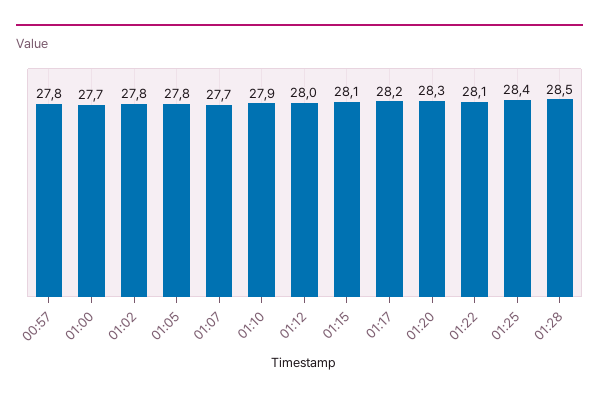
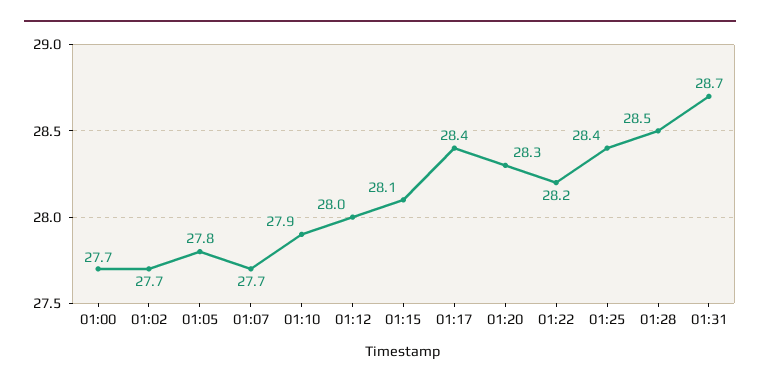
00:57: 27.8 -> none
01:02: 27.8 -> 27.7
01:17: 28.2 -> 28.4
01:22: 28.1 -> 28.2
01:31: none -> 28.7

